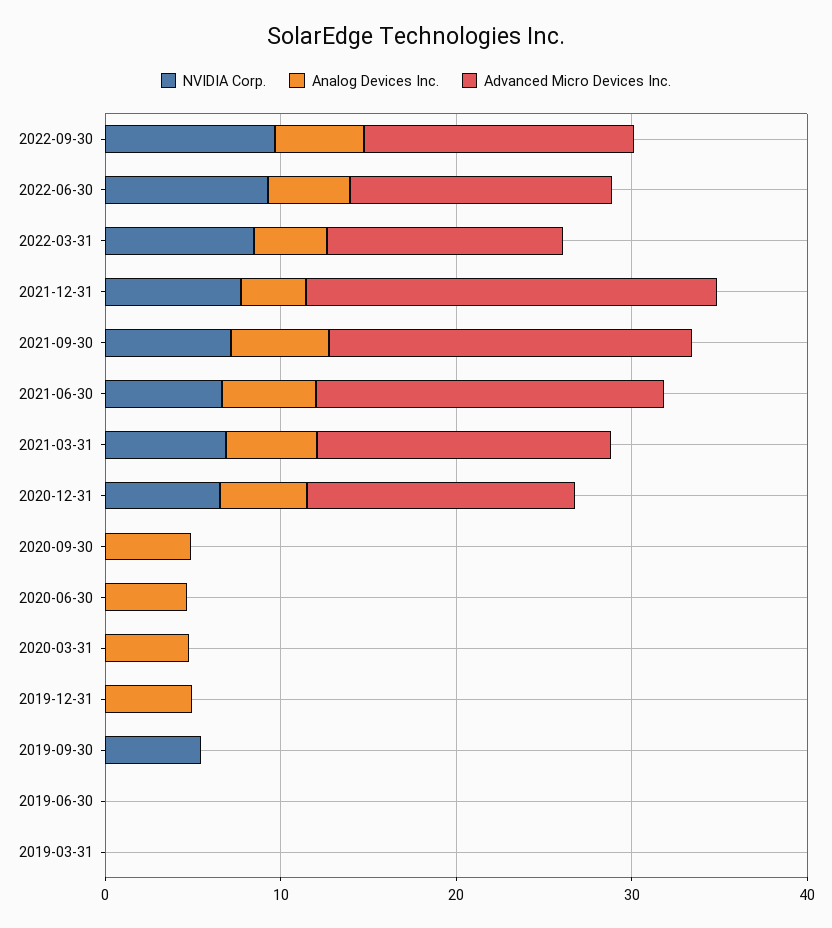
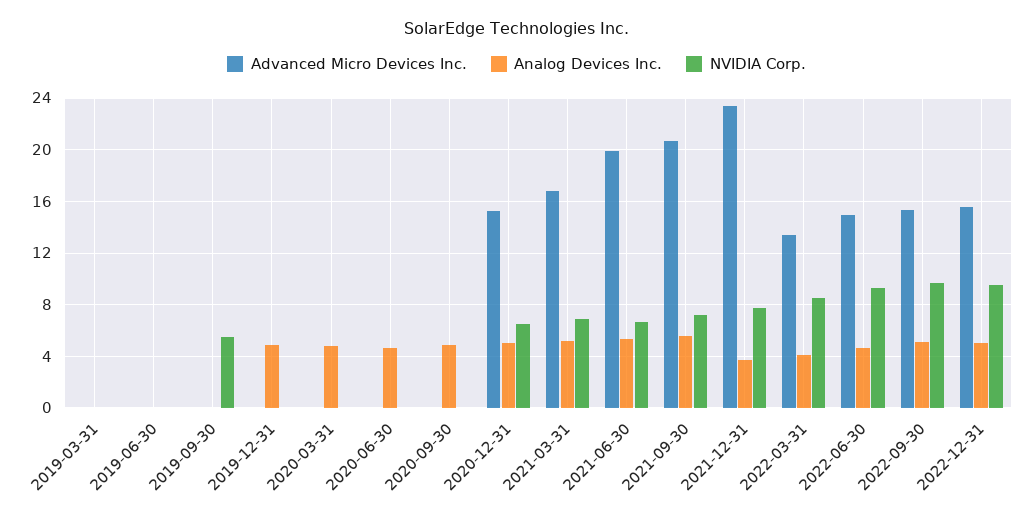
Advanced Micro Devices Inc., 2022-12-31: none -> 15.5
Analog Devices Inc., 2022-12-31: none -> 5
NVIDIA Corp., 2022-12-31: none -> 9.5

